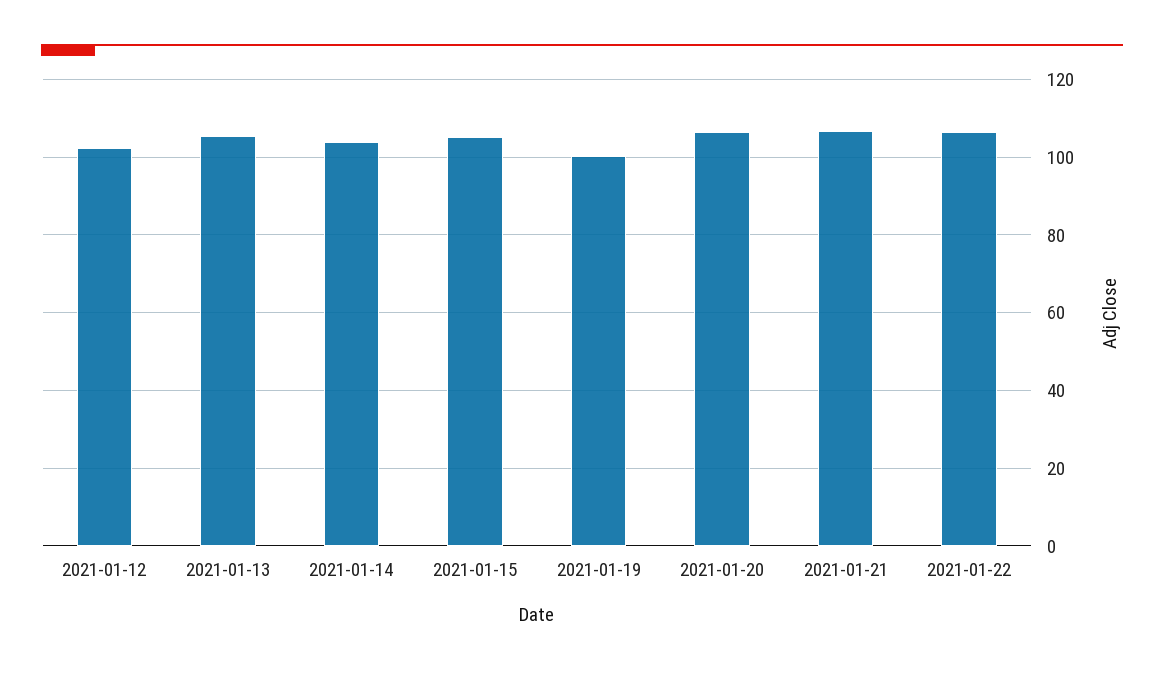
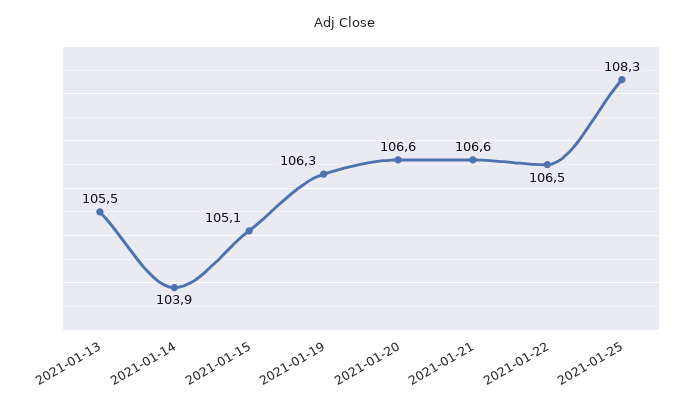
2021-01-12: 102 -> none
2021-01-19: 100 -> 106.3
2021-01-25: none -> 108.3

